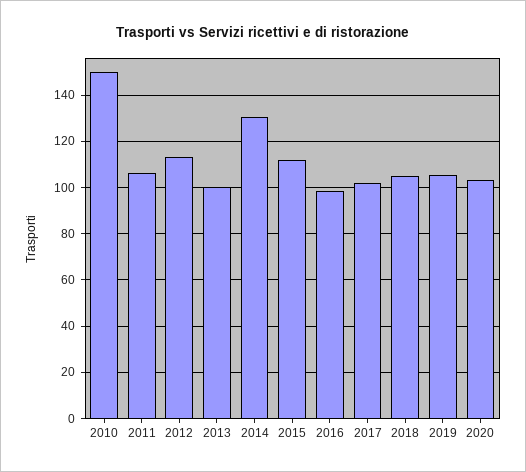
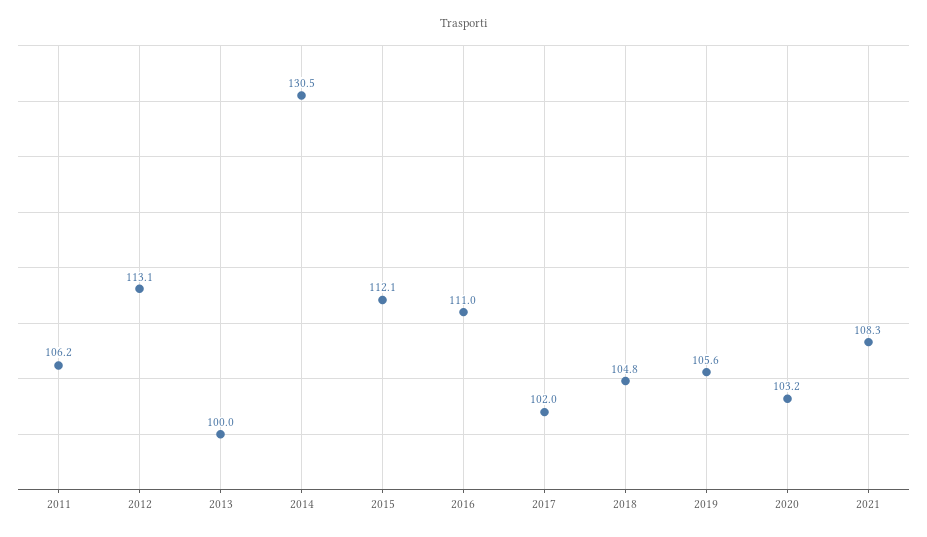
2010: 150 -> none
2016: 100 -> 111
2021: none -> 108.3

